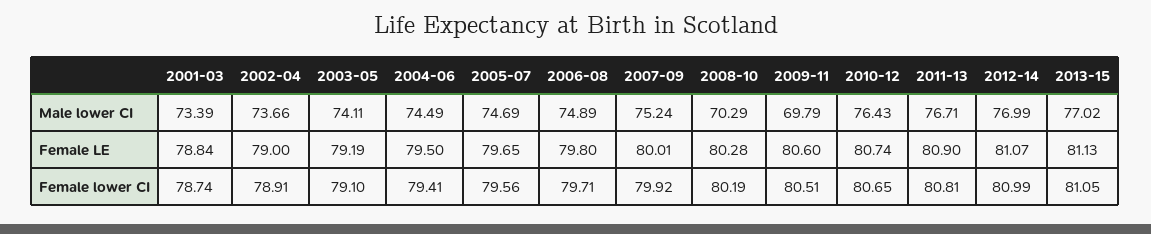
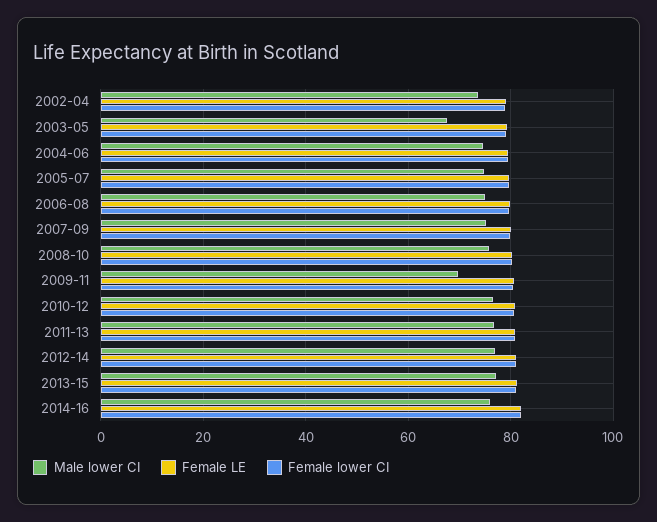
Male lower CI, 2001-03: 73.39 -> none
Male lower CI, 2003-05: 74.11 -> 68
Male lower CI, 2008-10: 70.29 -> 76
Female LE, 2001-03: 78.84 -> none
Female lower CI, 2001-03: 78.74 -> none
Male lower CI, 2014-16: none -> 76
Female LE, 2014-16: none -> 82
Female lower CI, 2014-16: none -> 82

